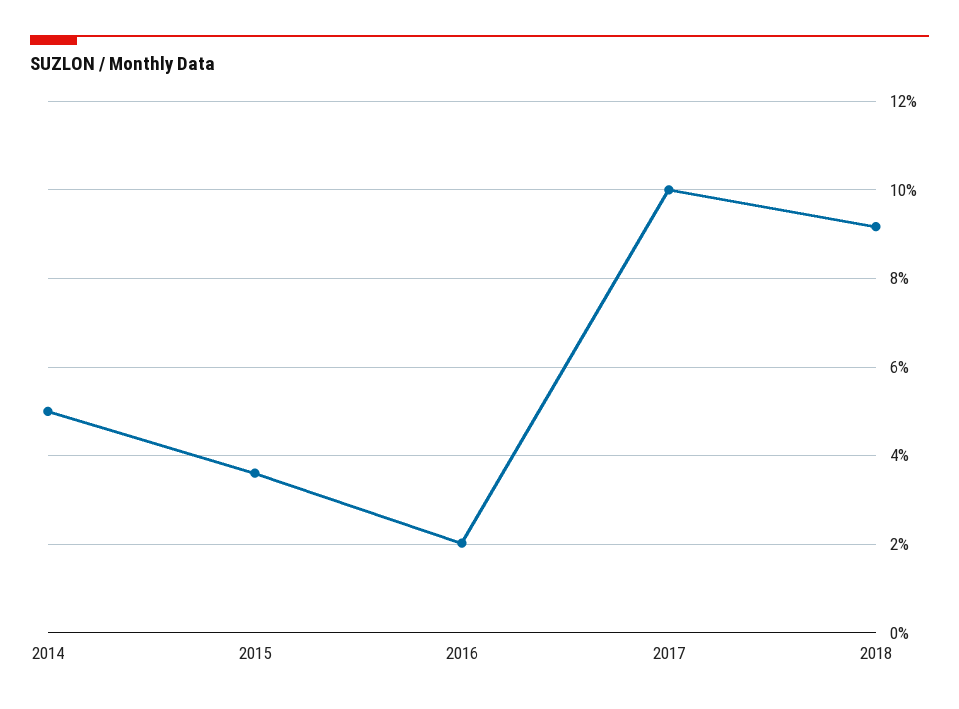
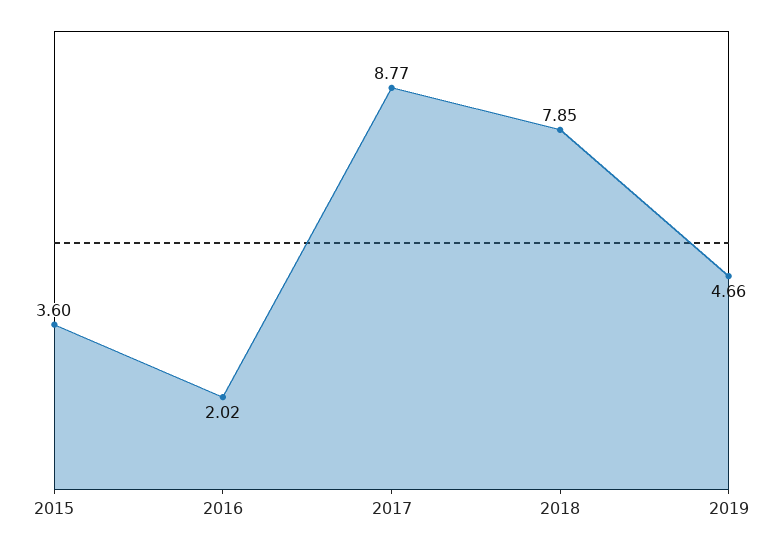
2014: 5 -> none
2017: 10 -> 8.77
2018: 9.2 -> 7.85
2019: none -> 4.66

